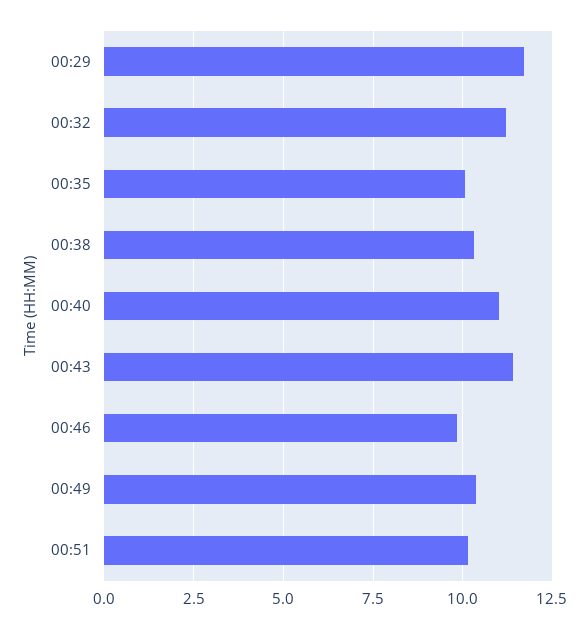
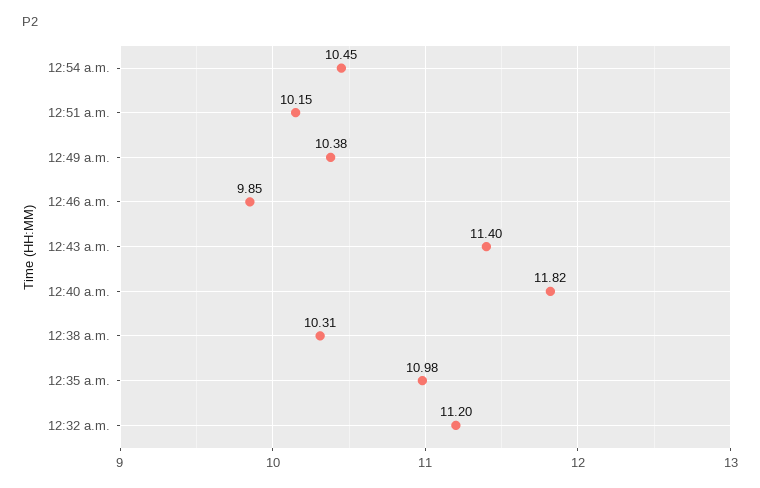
00:29: 11.75 -> none
00:35: 10 -> 10.98
00:40: 11 -> 11.82
12:54 a.m.: none -> 10.45

